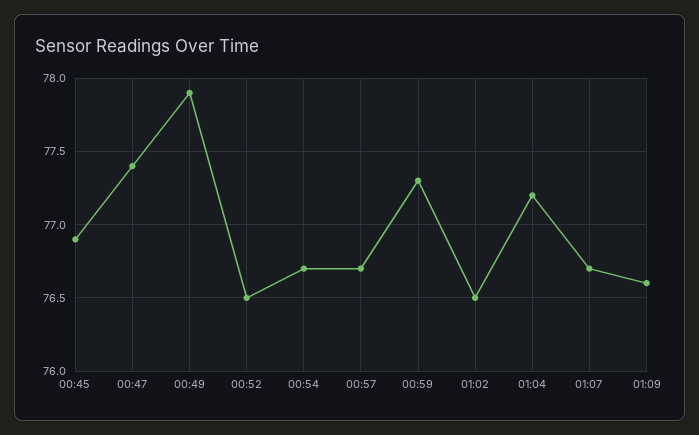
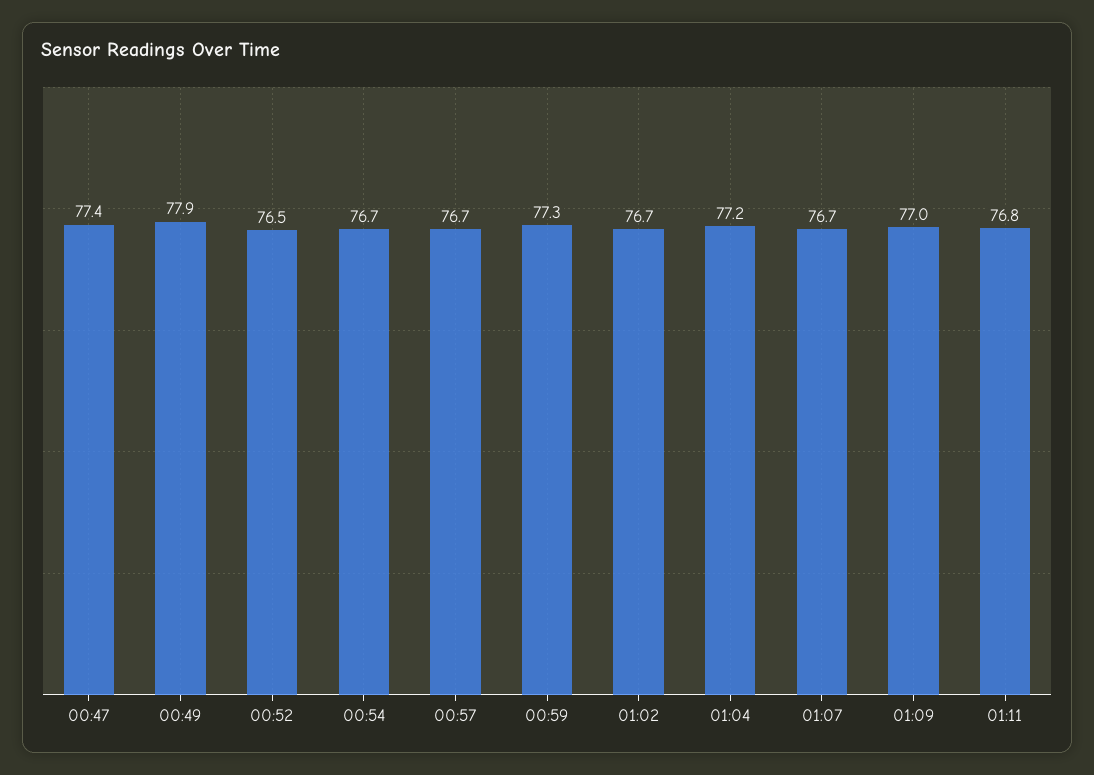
00:45: 76.9 -> none
01:02: 76.5 -> 76.7
01:09: 76.6 -> 77
01:11: none -> 76.8

